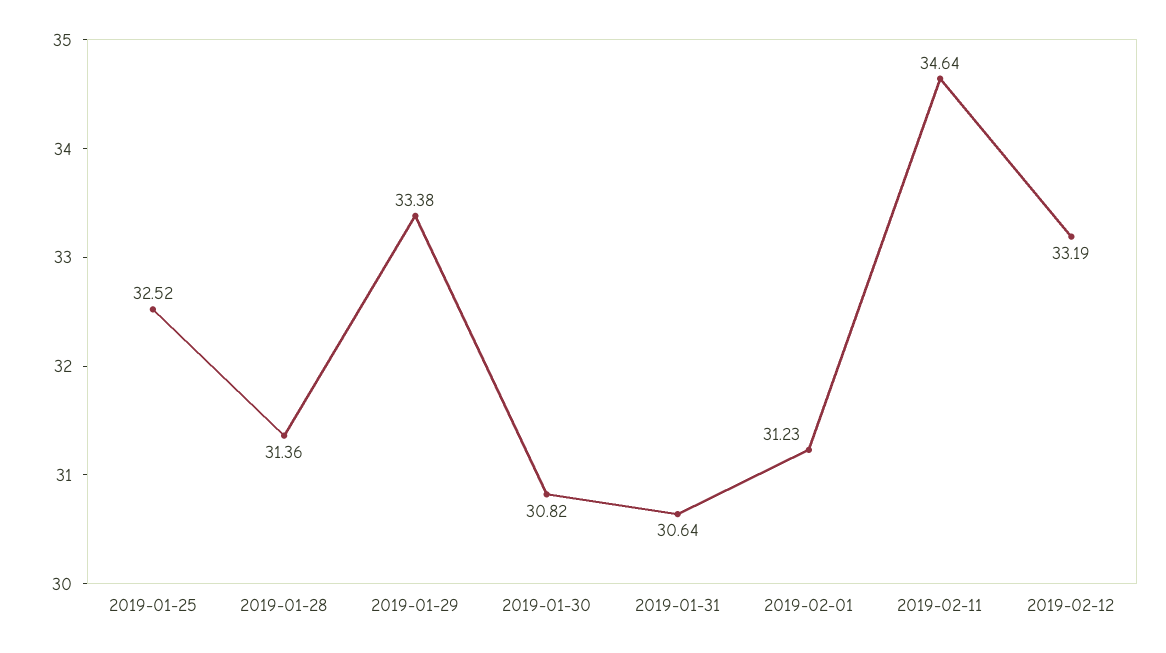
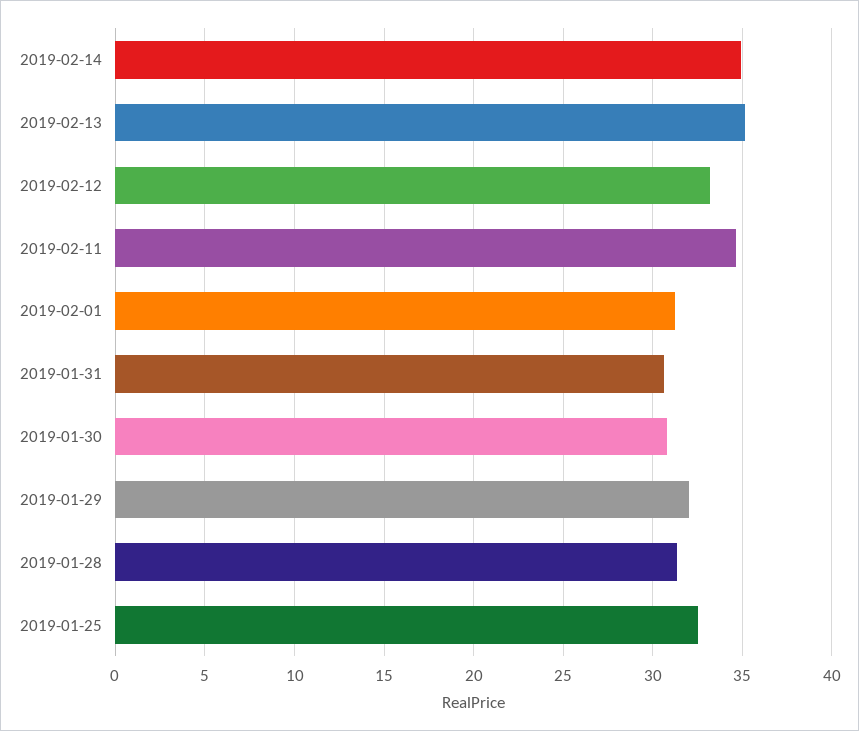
2019-01-29: 33.38 -> 32
2019-02-14: none -> 35
2019-02-13: none -> 35

